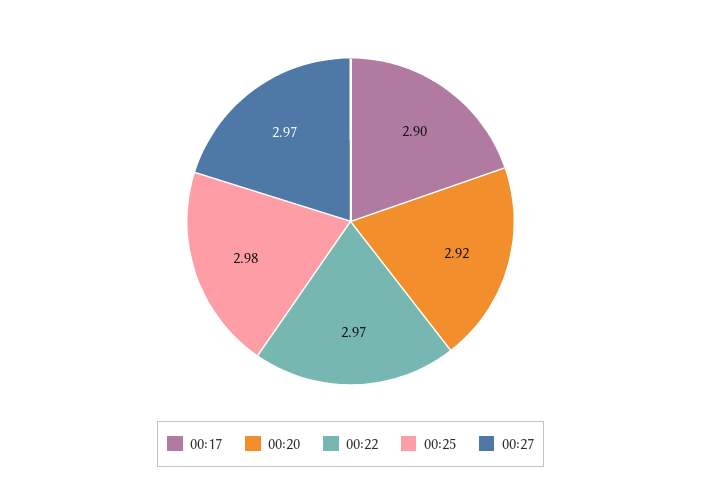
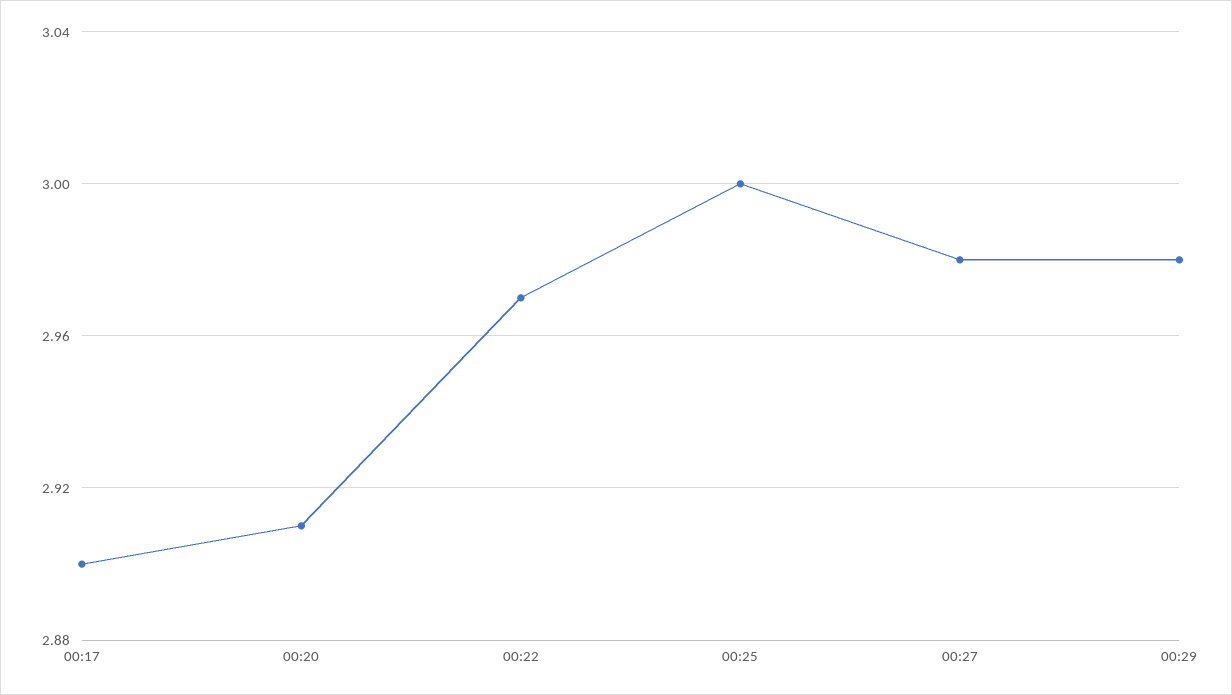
00:20: 2.92 -> 2.91
00:25: 2.98 -> 3
00:27: 2.97 -> 2.98
00:29: none -> 2.98

